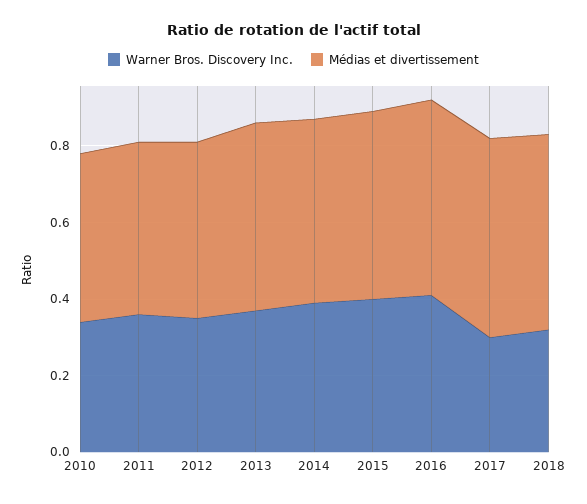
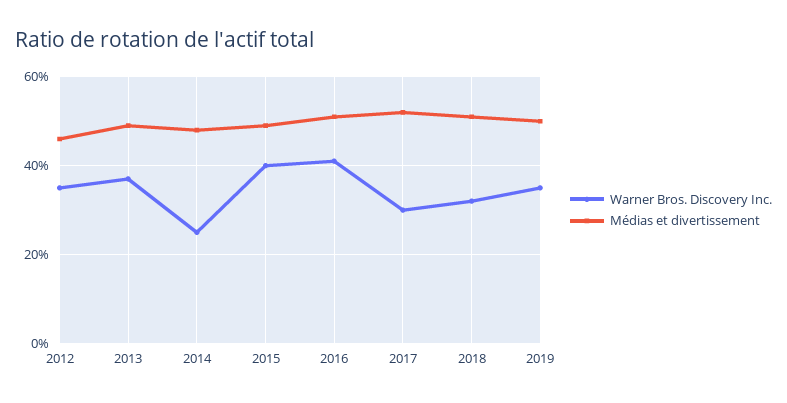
Warner Bros. Discovery Inc., 2010: 0.35 -> none
Médias et divertissement, 2010: 0.45 -> none
Warner Bros. Discovery Inc., 2011: 0.35 -> none
Médias et divertissement, 2011: 0.45 -> none
Warner Bros. Discovery Inc., 2014: 0.4 -> 0.25
Warner Bros. Discovery Inc., 2019: none -> 0.35
Médias et divertissement, 2019: none -> 0.5

